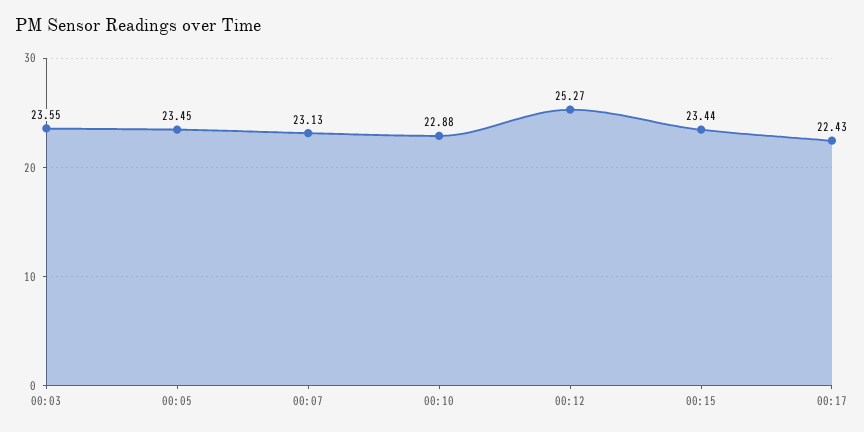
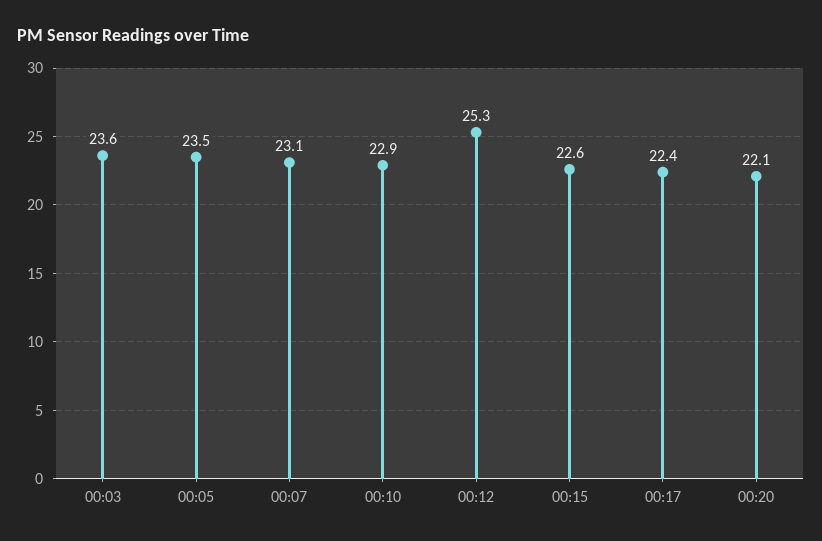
00:15: 23.44 -> 22.6
00:20: none -> 22.1

